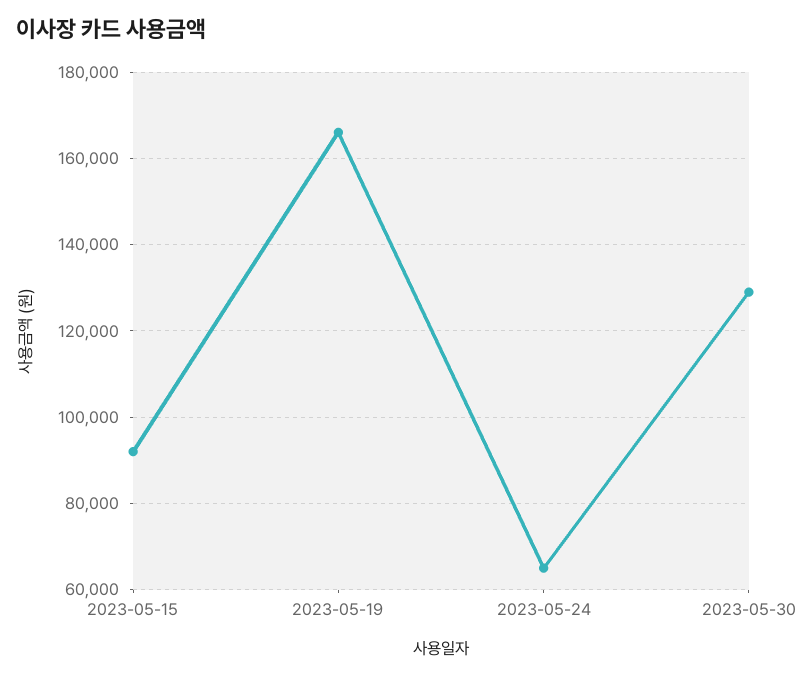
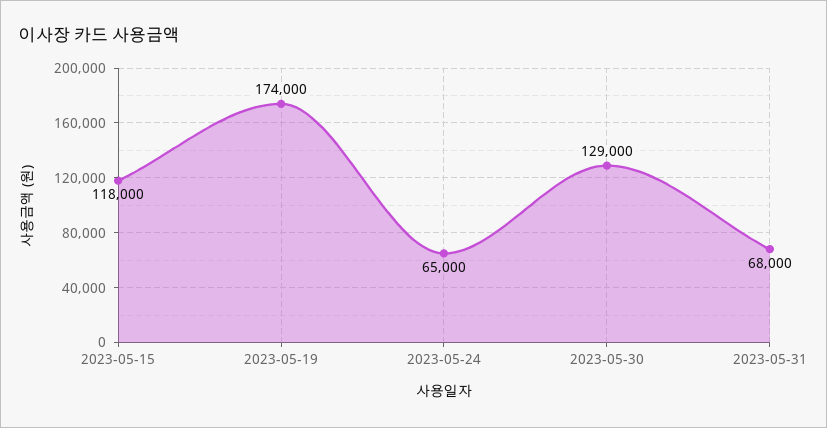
2023-05-15: 92000 -> 118000
2023-05-19: 166000 -> 174000
2023-05-31: none -> 68000

